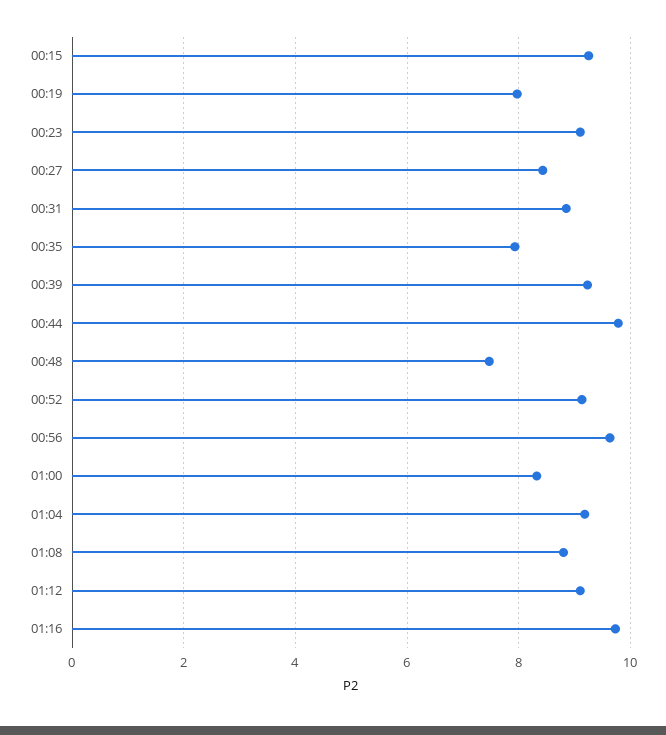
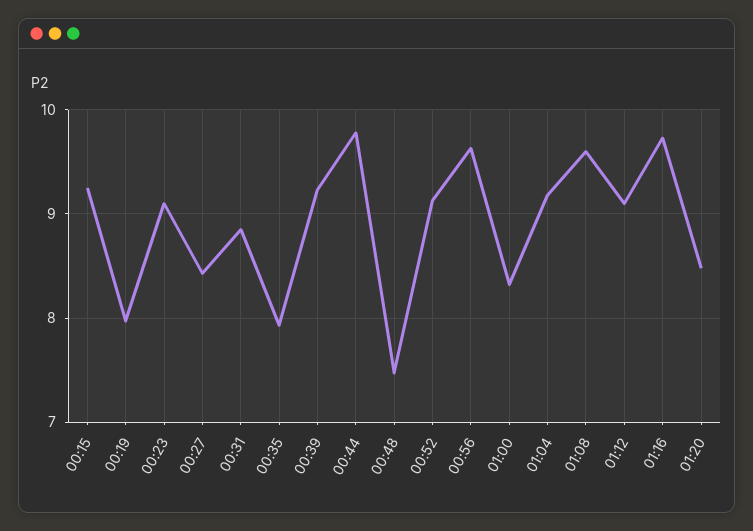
01:08: 8.8 -> 9.6
01:20: none -> 8.5

